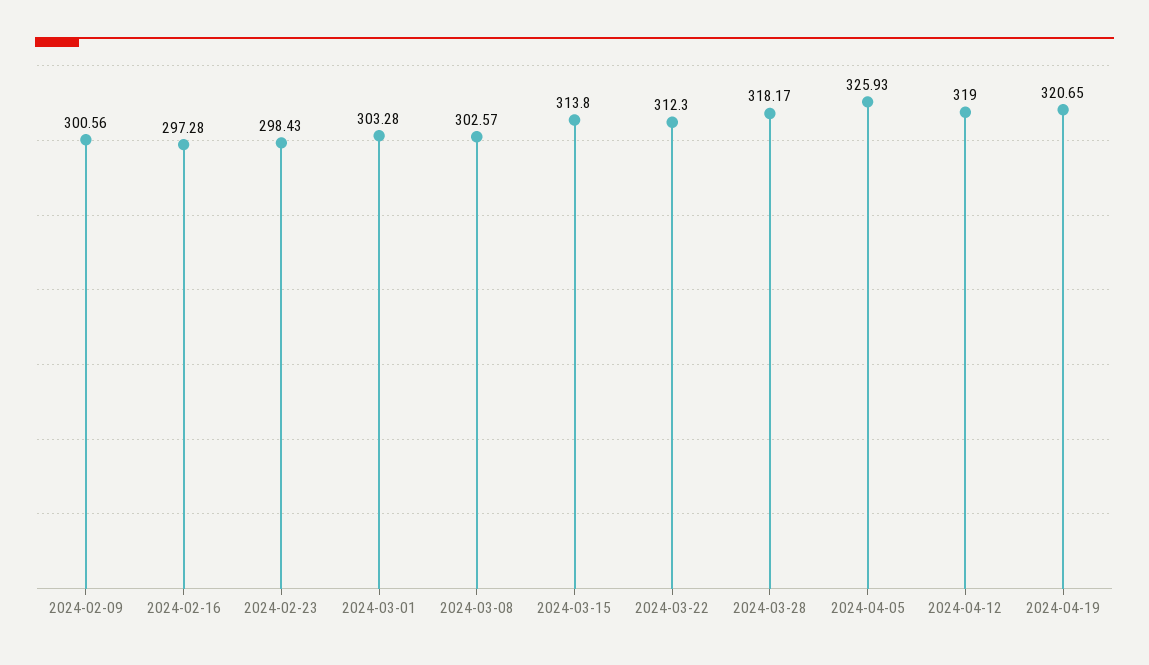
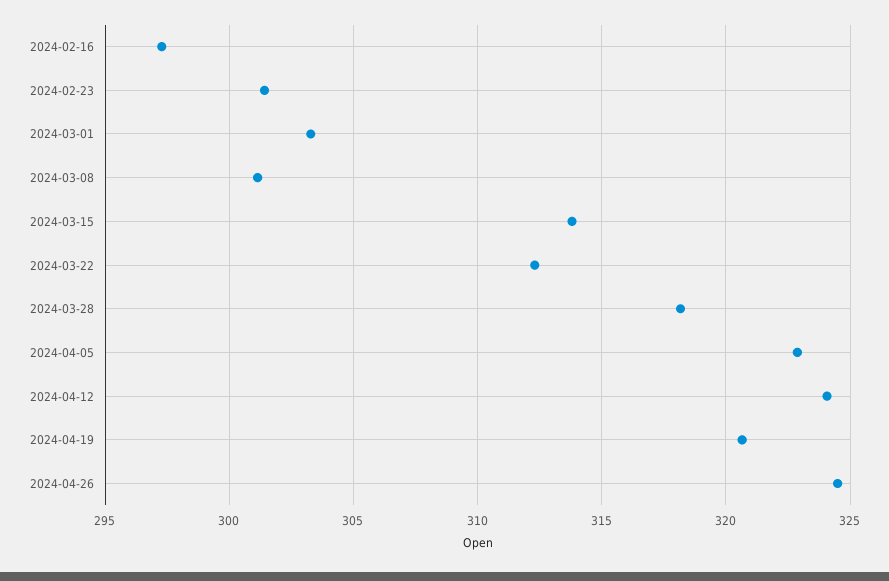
2024-02-09: 300.56 -> none
2024-02-23: 298.43 -> 301.5
2024-03-08: 302.57 -> 301
2024-04-05: 325.93 -> 323
2024-04-12: 319 -> 324
2024-04-26: none -> 324.5

